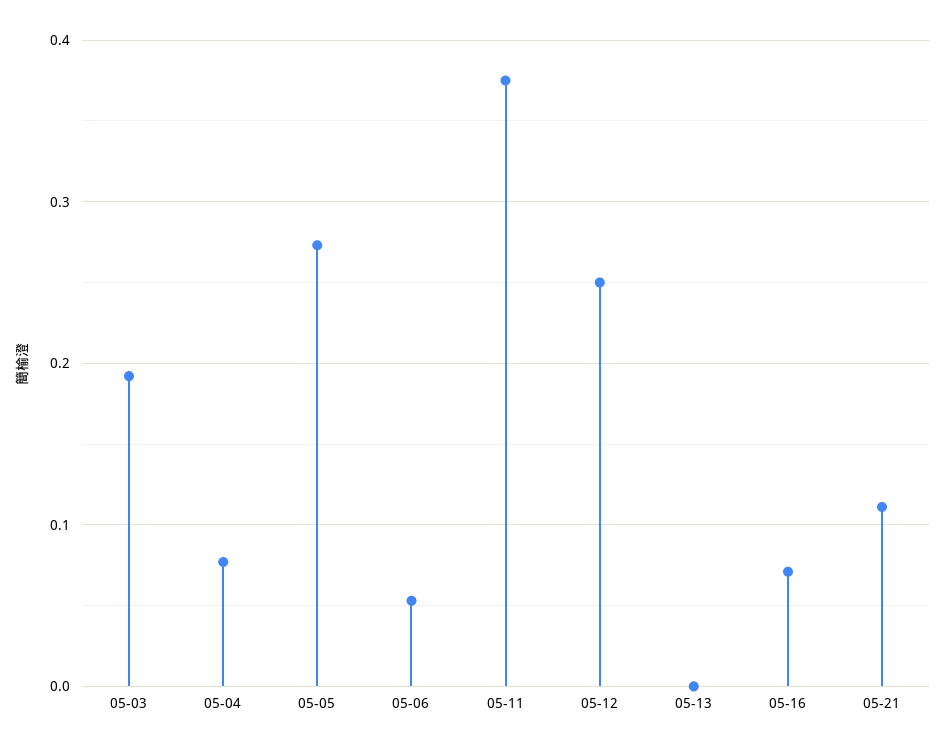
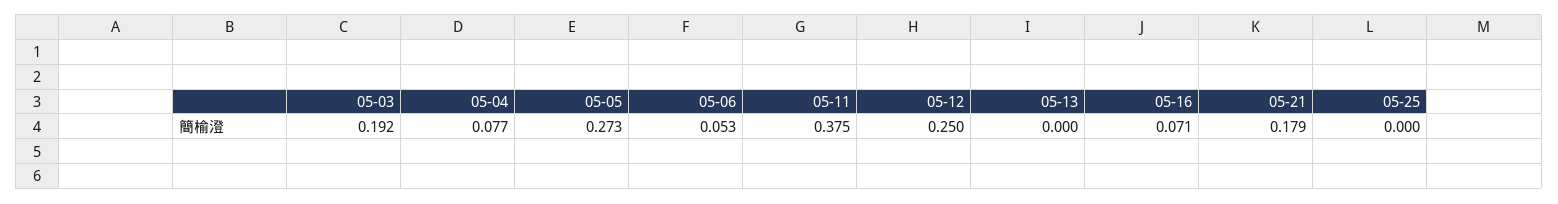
05-21: 0.11 -> 0.179
05-25: none -> 0

